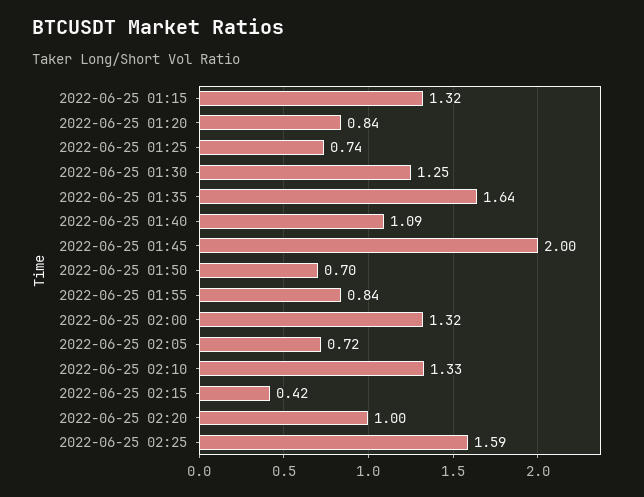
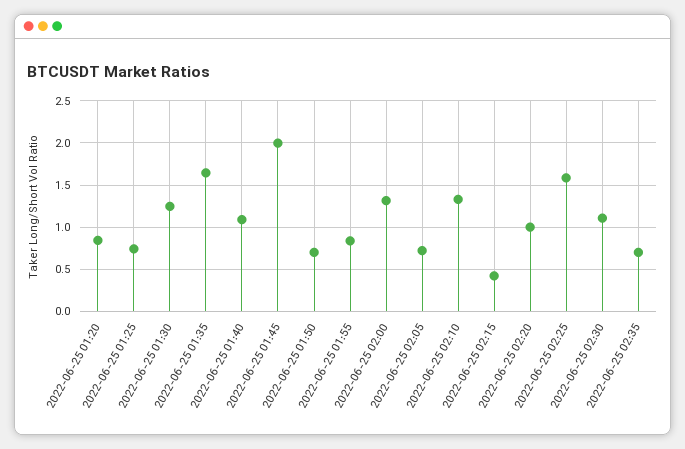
2022-06-25 01:15: 1.32 -> none
2022-06-25 02:30: none -> 1.1
2022-06-25 02:35: none -> 0.7

